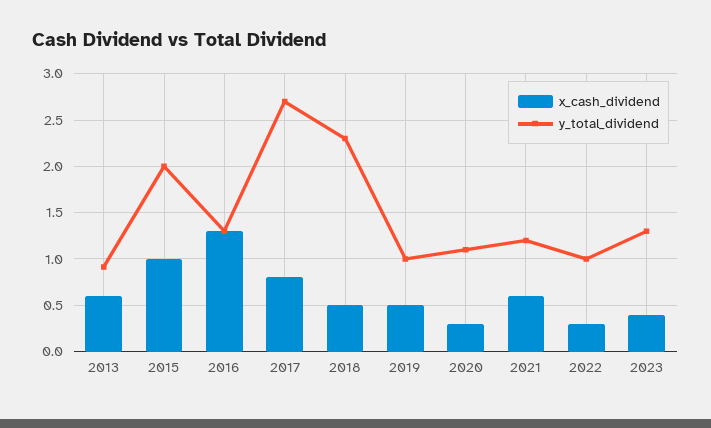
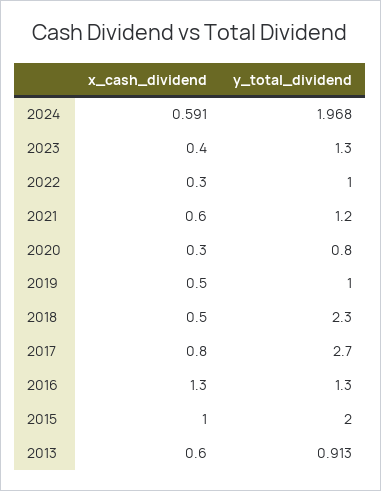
y_total_dividend, 2020: 1.1 -> 0.8
x_cash_dividend, 2024: none -> 0.591
y_total_dividend, 2024: none -> 1.968

